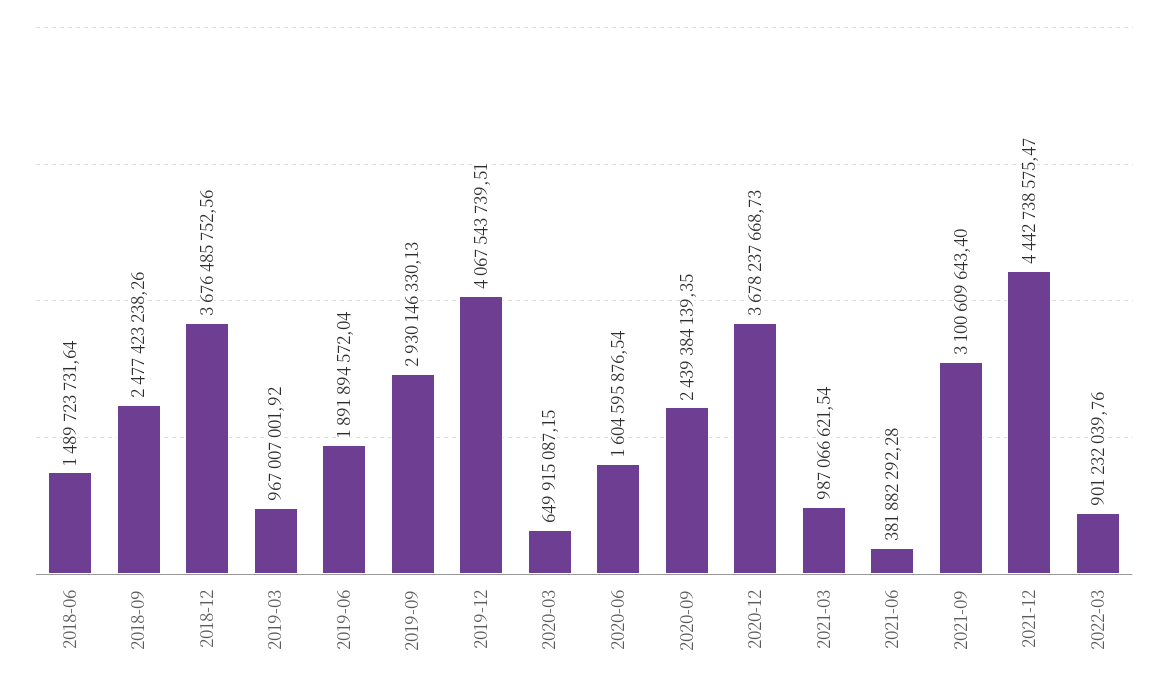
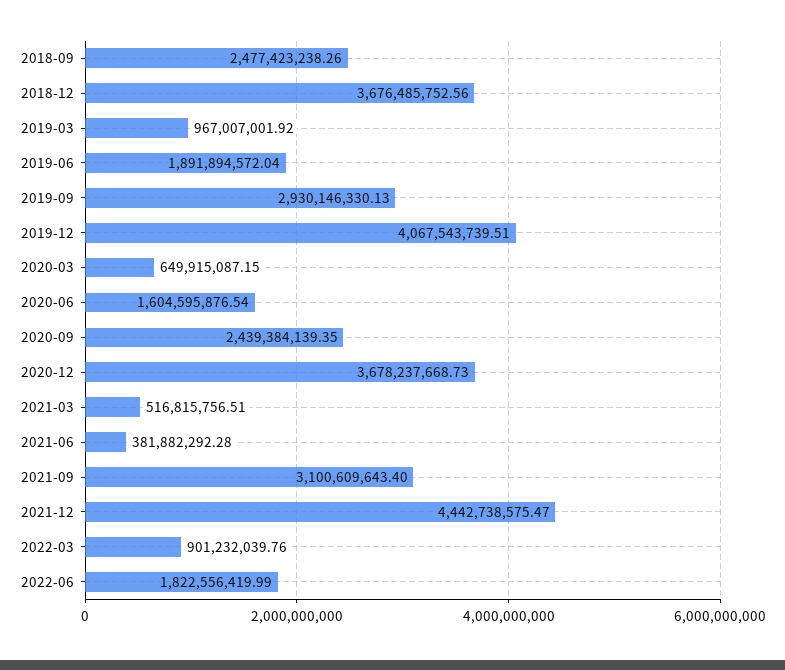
2018-06: 1489723731.64 -> none
2021-03: 987066621.54 -> 516815756.51
2022-06: none -> 1822556419.99

